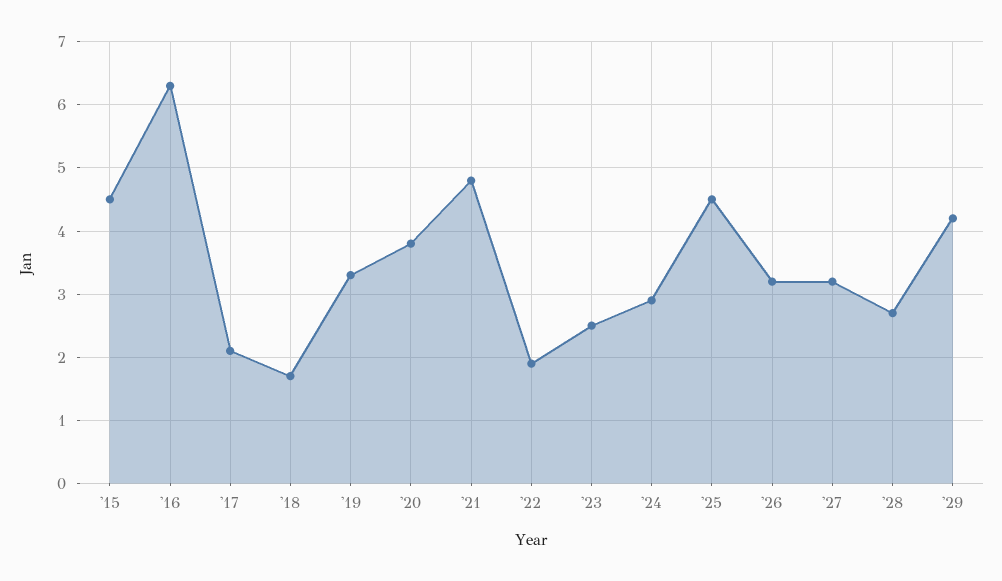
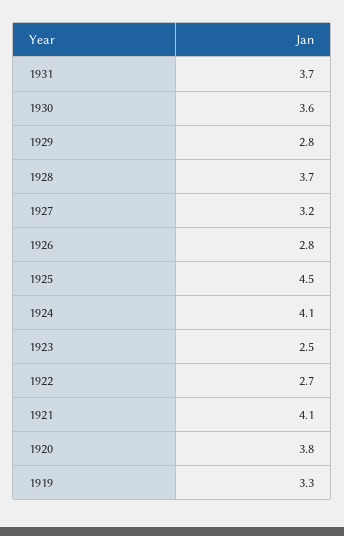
'15: 4.5 -> none
'16: 6.3 -> none
'17: 2.1 -> none
'18: 1.7 -> none
'21: 4.8 -> 4.1
'22: 1.9 -> 2.7
'24: 2.9 -> 4.1
'26: 3.2 -> 2.8
'28: 2.7 -> 3.7
'29: 4.2 -> 2.8
1931: none -> 3.7
1930: none -> 3.6

